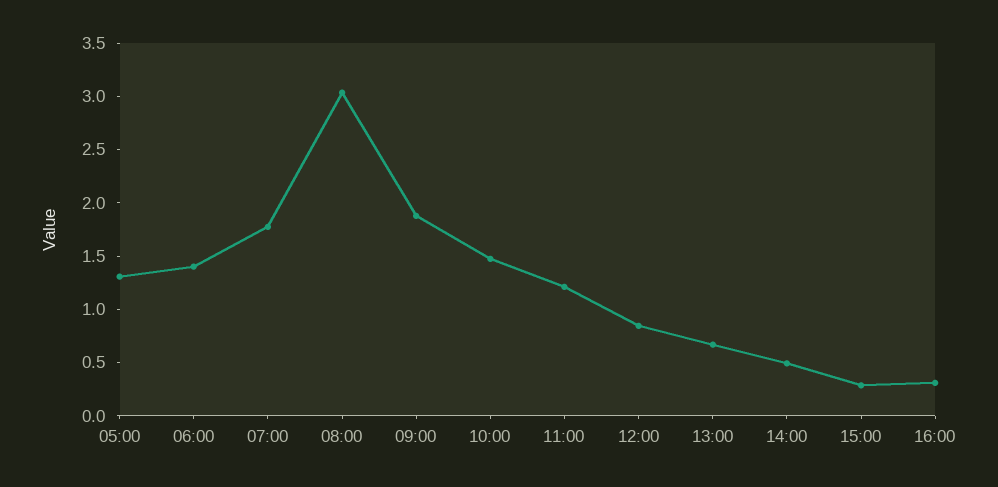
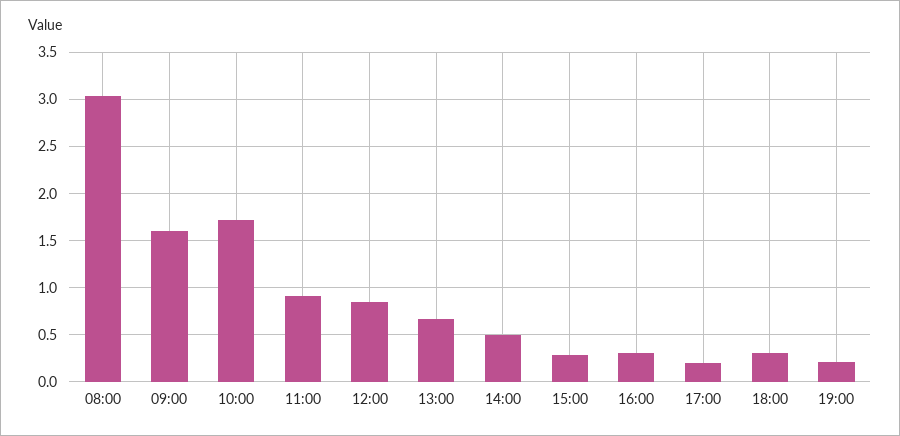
05:00: 1.3 -> none
06:00: 1.4 -> none
07:00: 1.8 -> none
09:00: 1.9 -> 1.6
10:00: 1.5 -> 1.7
11:00: 1.2 -> 0.9
17:00: none -> 0.2
18:00: none -> 0.3
19:00: none -> 0.2

